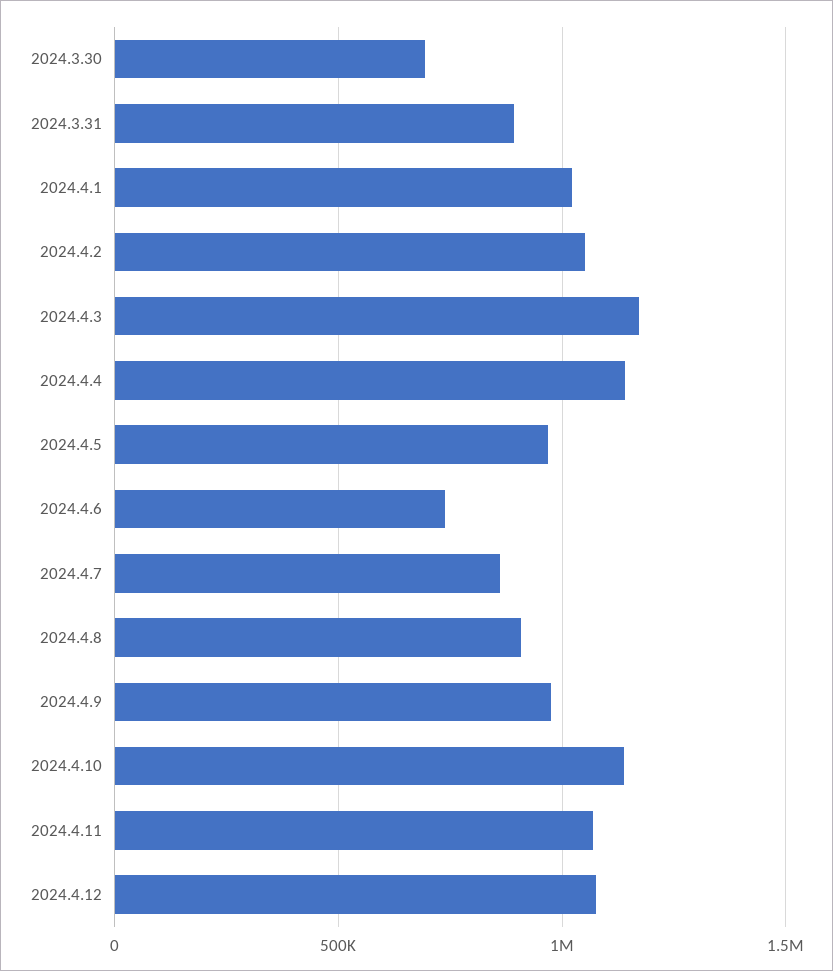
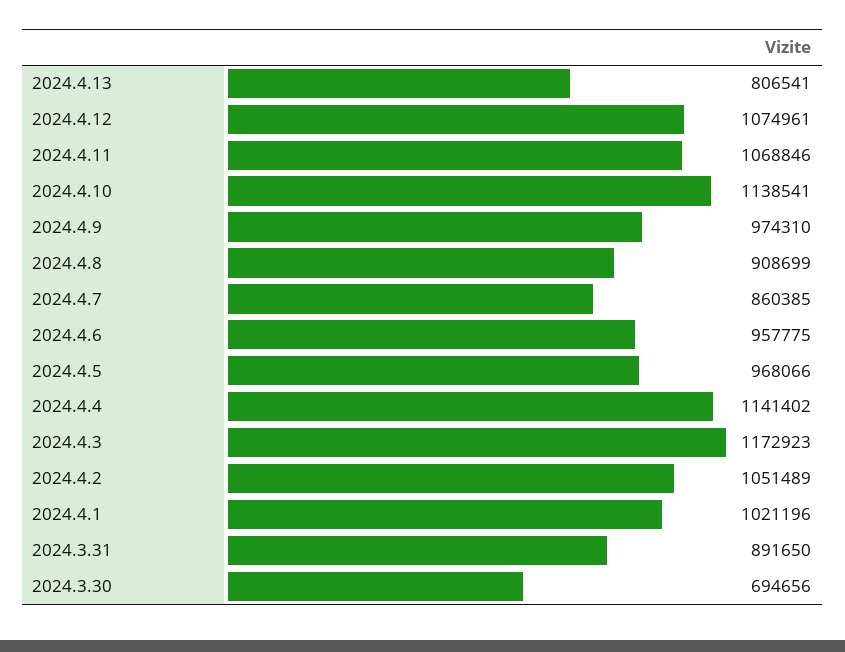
2024.4.6: 750000 -> 957775
2024.4.13: none -> 806541

